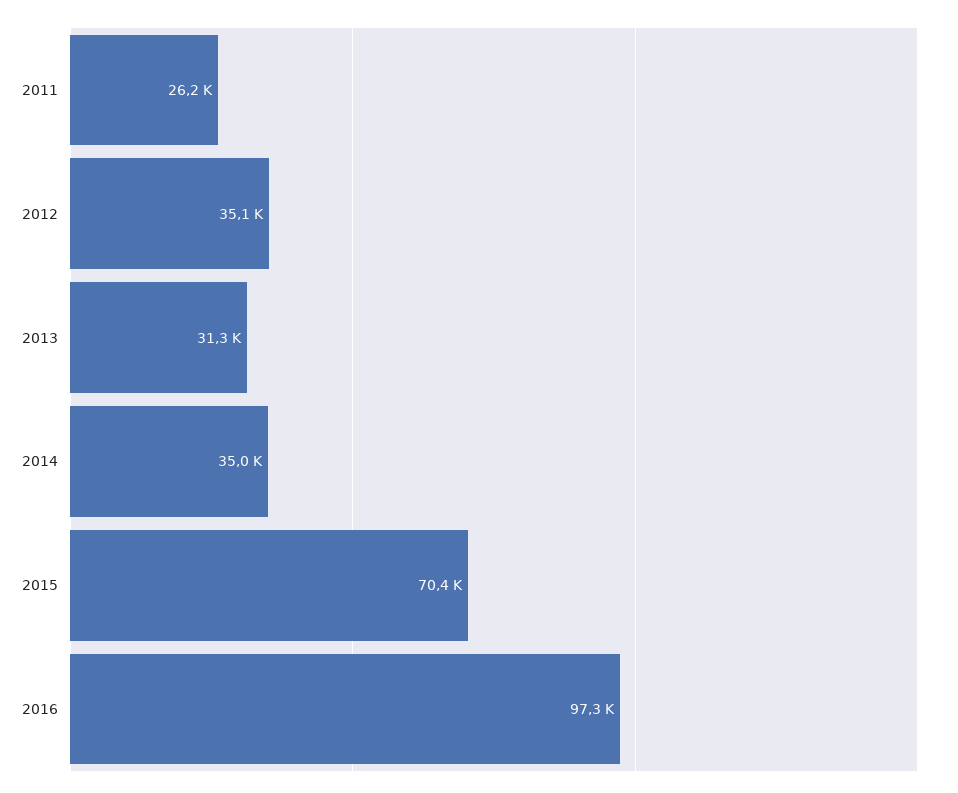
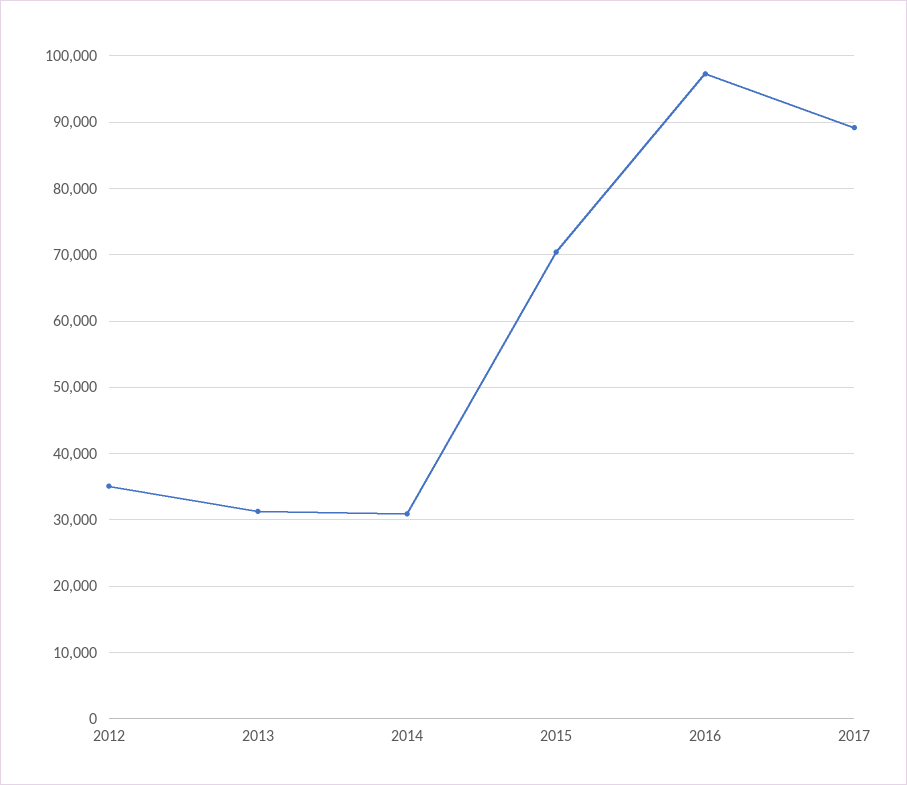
2011: 26200 -> none
2014: 35000 -> 31000
2017: none -> 89000

